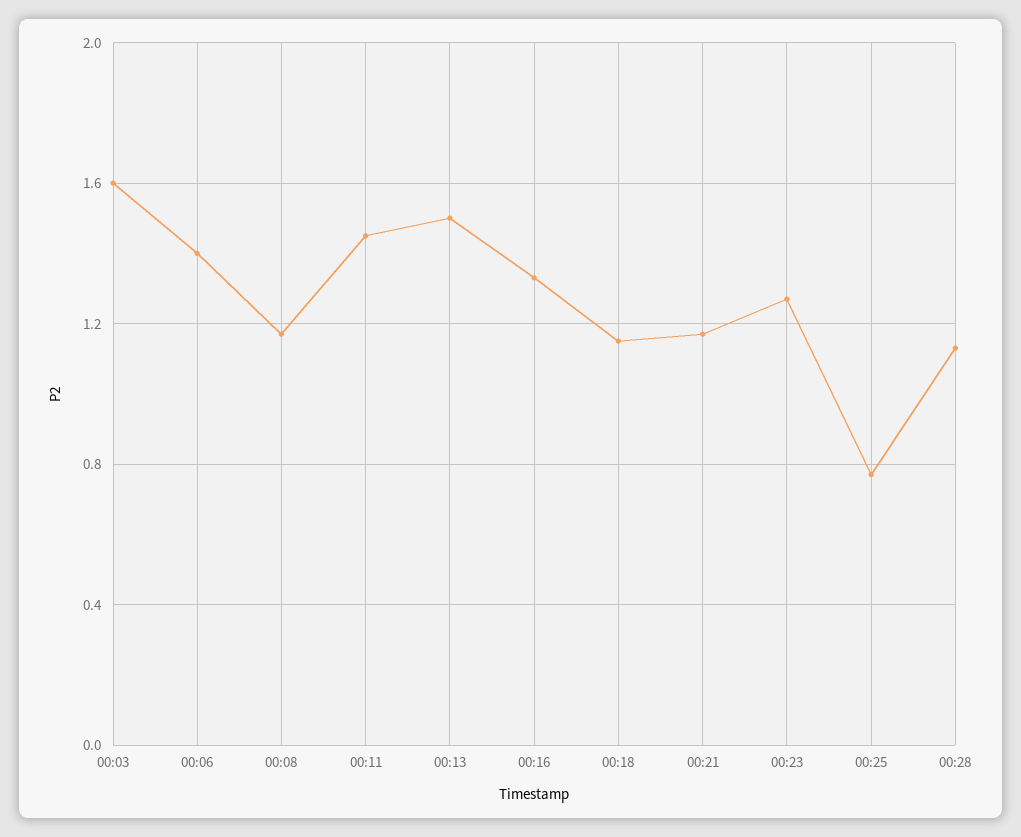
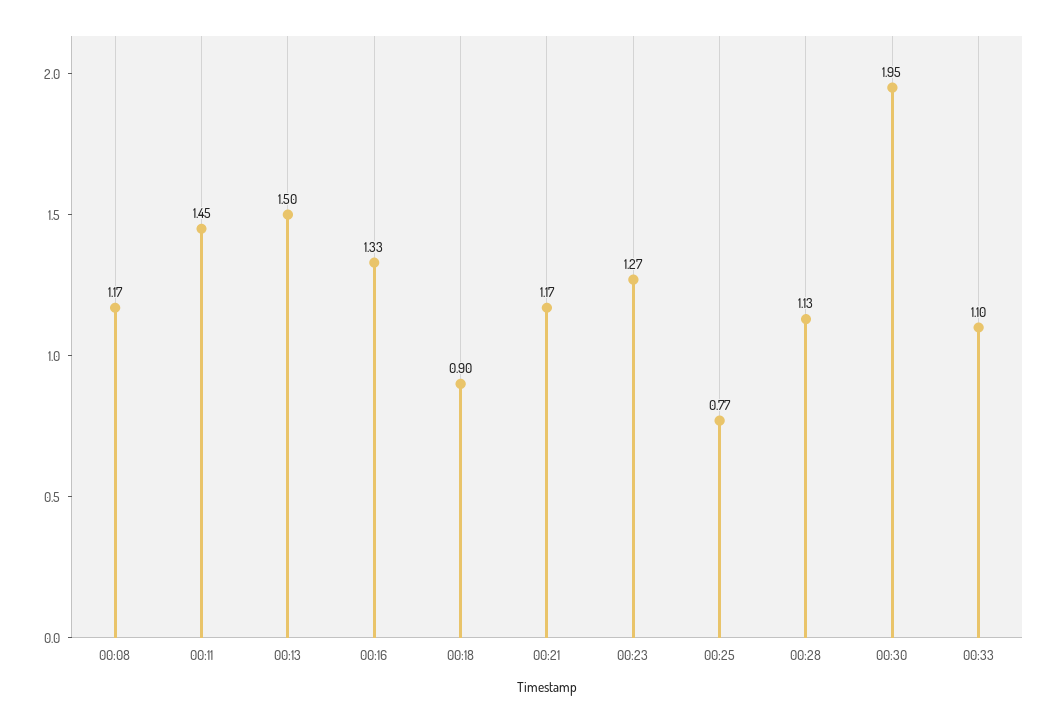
00:03: 1.6 -> none
00:06: 1.4 -> none
00:18: 1.15 -> 0.9
00:30: none -> 1.95
00:33: none -> 1.1

